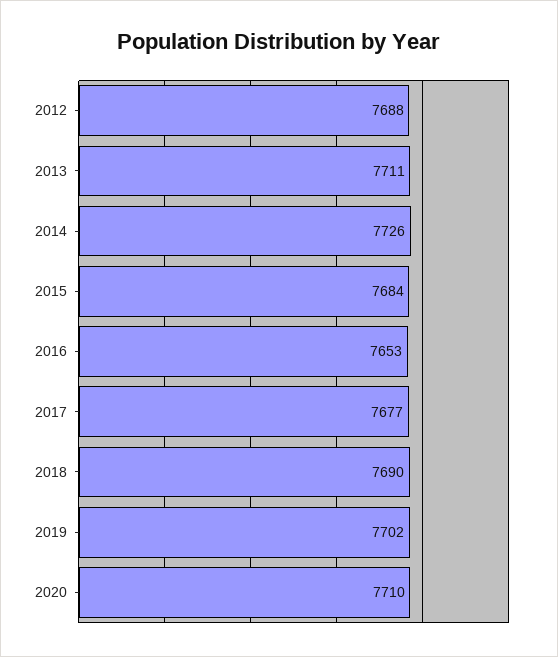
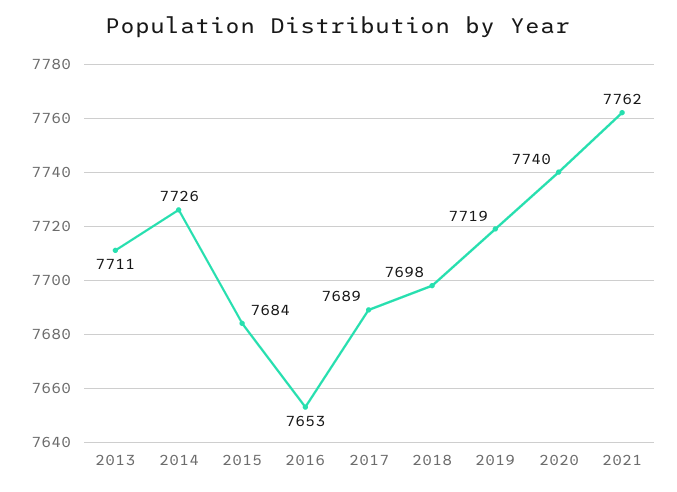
2012: 7688 -> none
2017: 7677 -> 7689
2018: 7690 -> 7698
2019: 7702 -> 7719
2020: 7710 -> 7740
2021: none -> 7762

